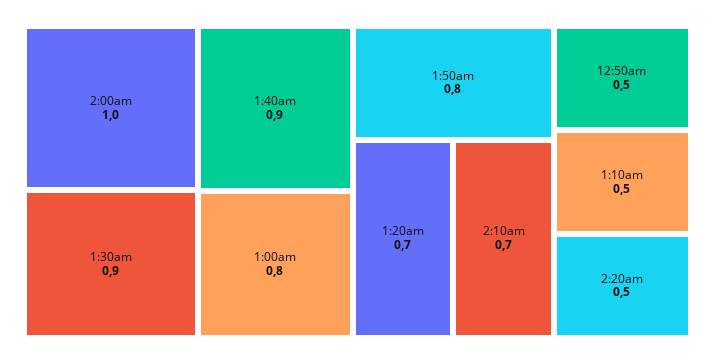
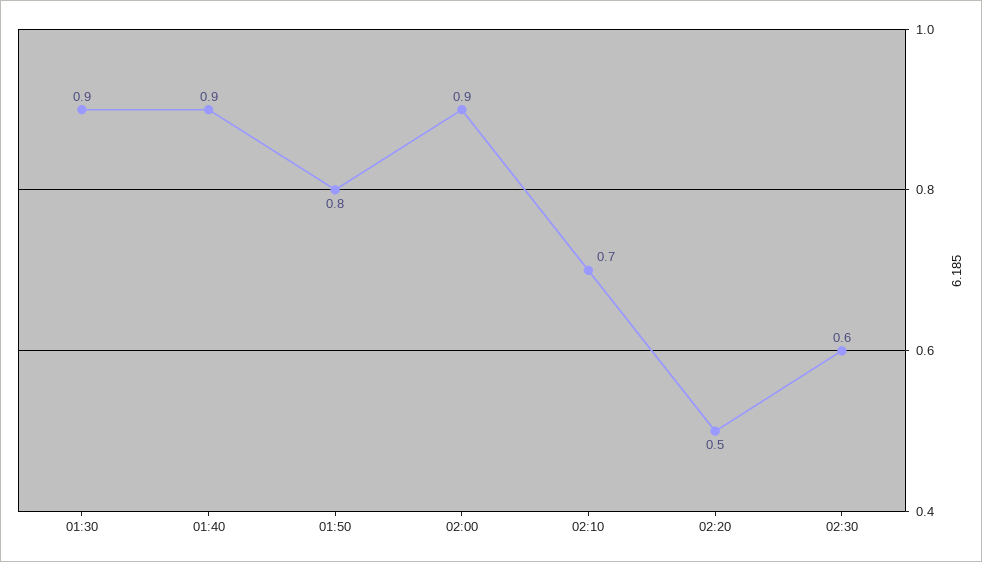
2:00am: 1 -> 0.9
1:00am: 0.8 -> none
1:20am: 0.7 -> none
12:50am: 0.5 -> none
1:10am: 0.5 -> none
02:30: none -> 0.6

